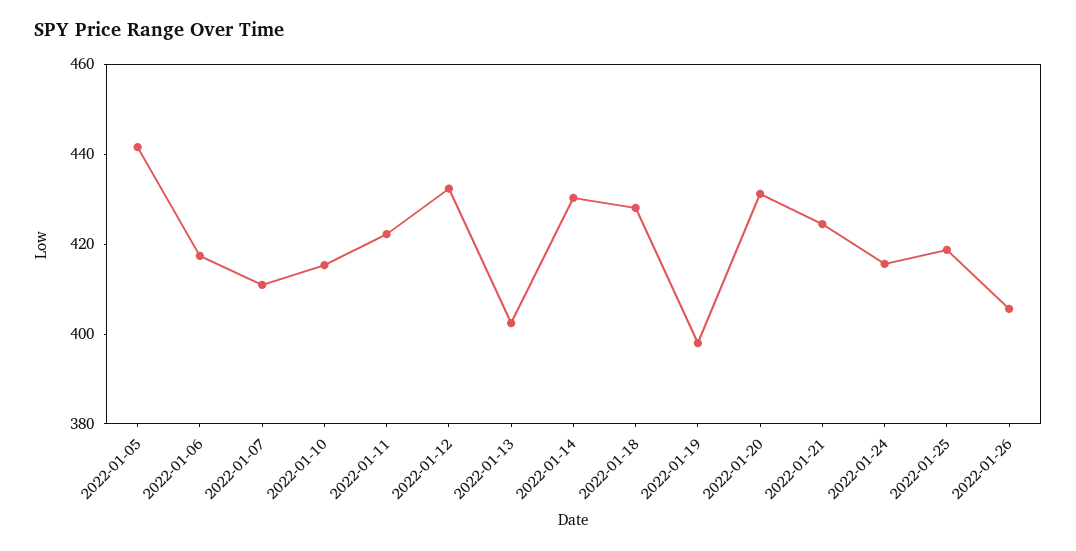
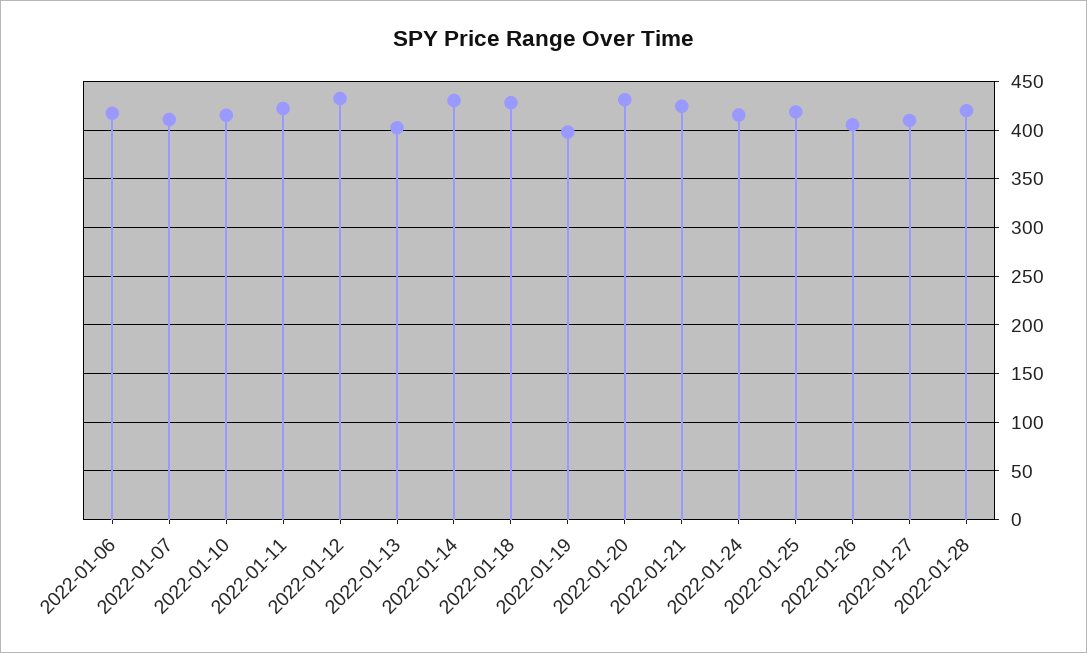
2022-01-05: 440 -> none
2022-01-27: none -> 410
2022-01-28: none -> 420

